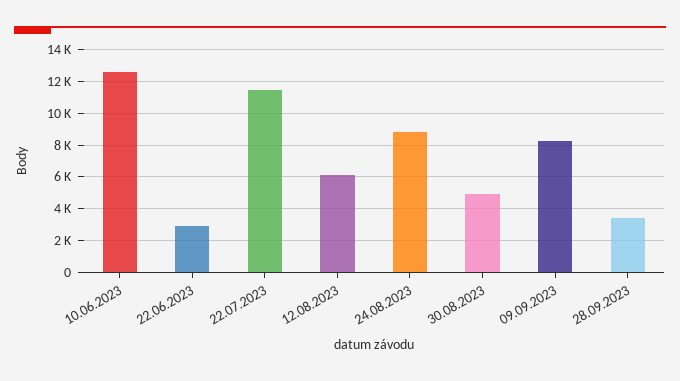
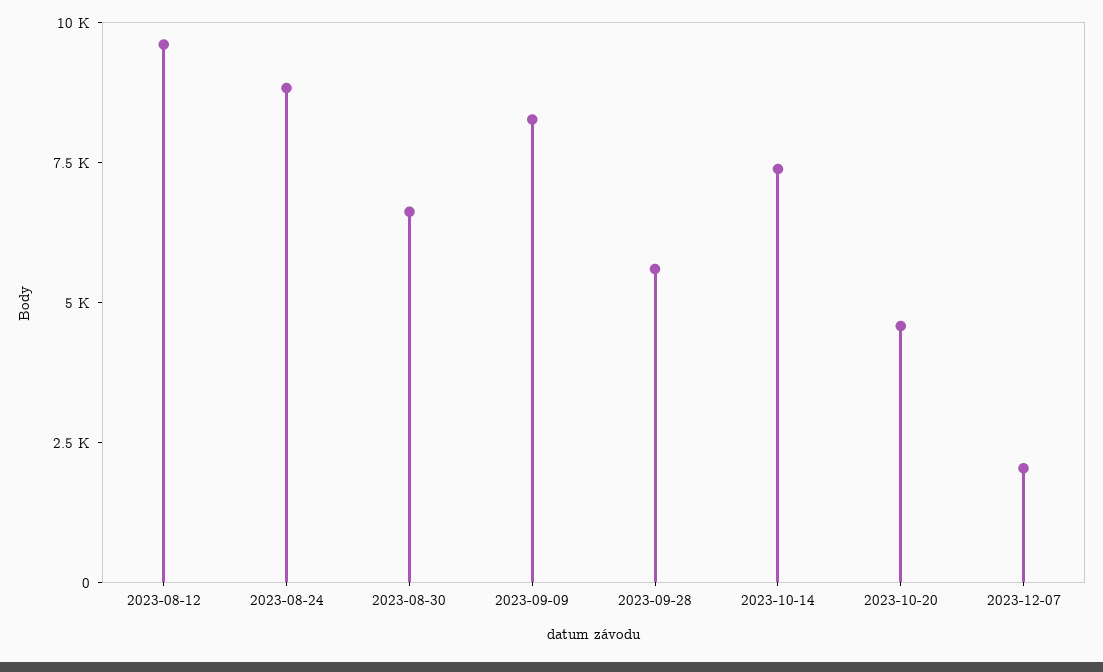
10.06.2023: 12500 -> none
22.06.2023: 3000 -> none
22.07.2023: 11500 -> none
12.08.2023: 6000 -> 9500
30.08.2023: 5000 -> 6500
28.09.2023: 3500 -> 5500
2023-10-14: none -> 7500
2023-10-20: none -> 4500
2023-12-07: none -> 2000

